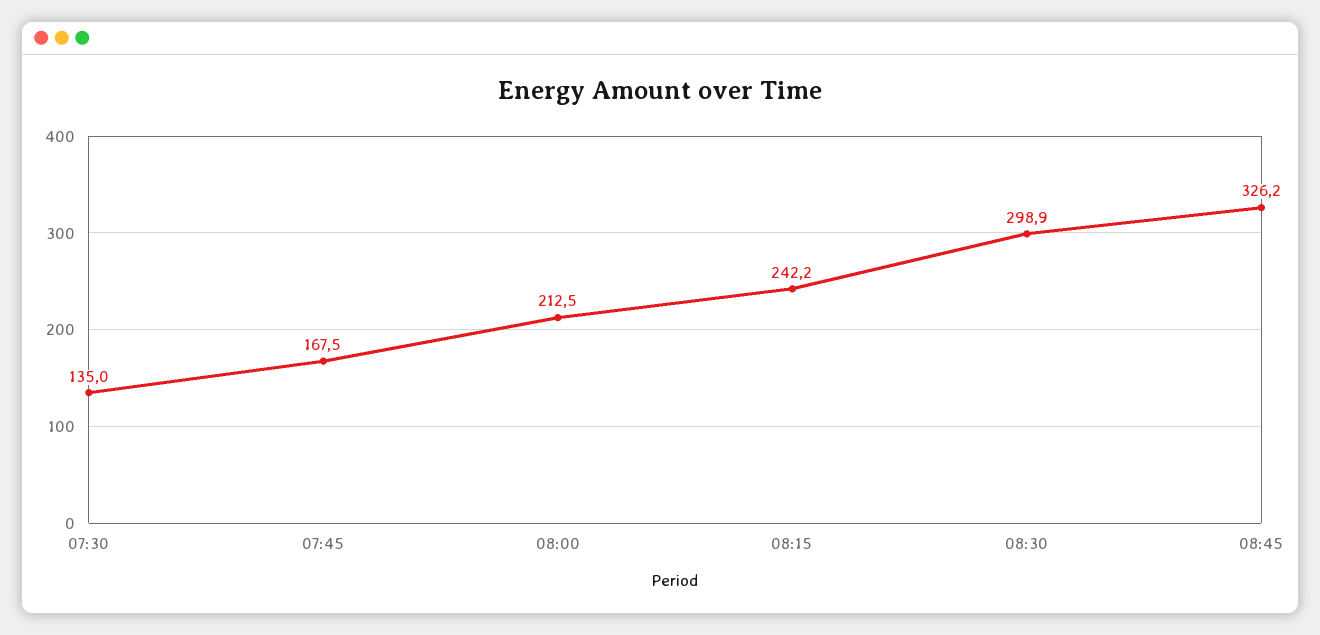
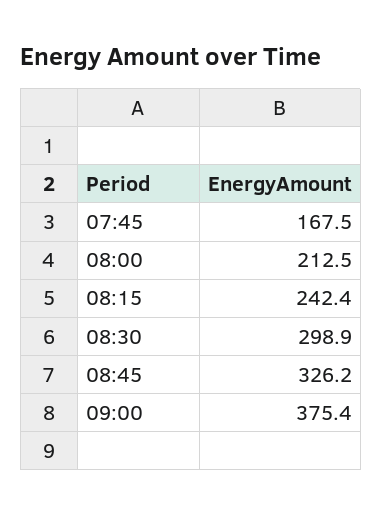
07:30: 135 -> none
08:15: 242.2 -> 242.4
09:00: none -> 375.4

